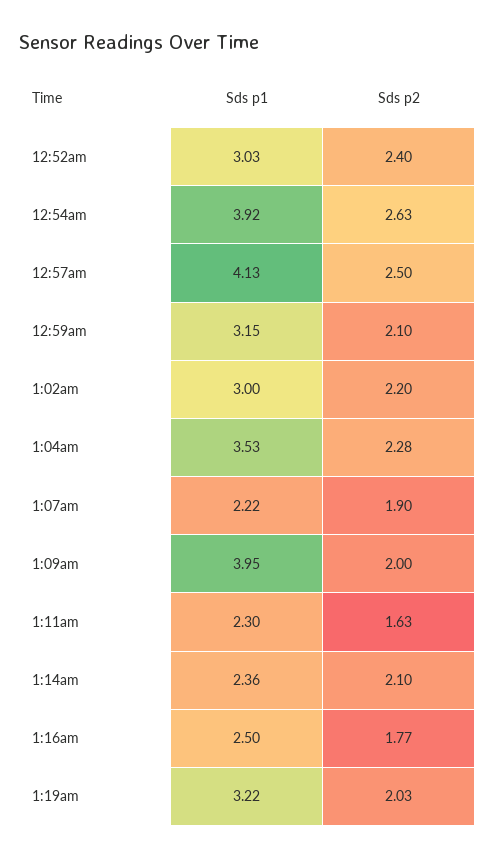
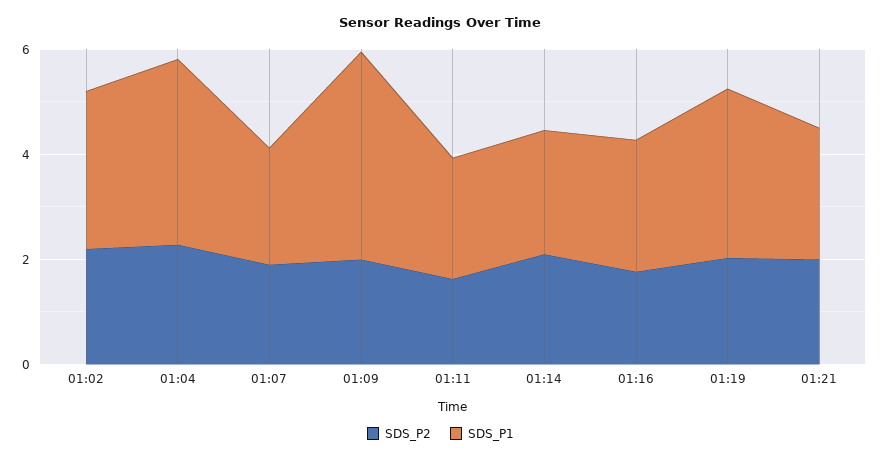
Sds p1, 12:52am: 3.03 -> none
Sds p2, 12:52am: 2.4 -> none
Sds p1, 12:54am: 3.92 -> none
Sds p2, 12:54am: 2.63 -> none
Sds p1, 12:57am: 4.13 -> none
Sds p2, 12:57am: 2.5 -> none
Sds p1, 12:59am: 3.15 -> none
Sds p2, 12:59am: 2.1 -> none
Sds p2, 01:21: none -> 2
Sds p1, 01:21: none -> 2.5

